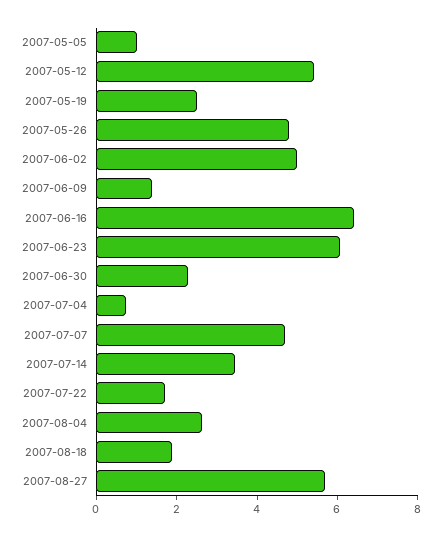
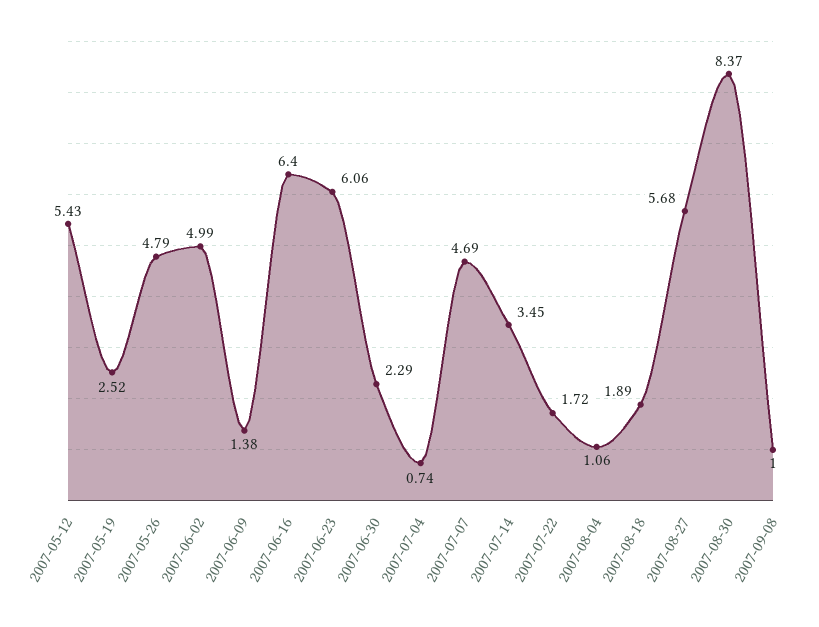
2007-05-05: 1 -> none
2007-08-04: 2.5 -> 1.06
2007-08-30: none -> 8.37
2007-09-08: none -> 1

